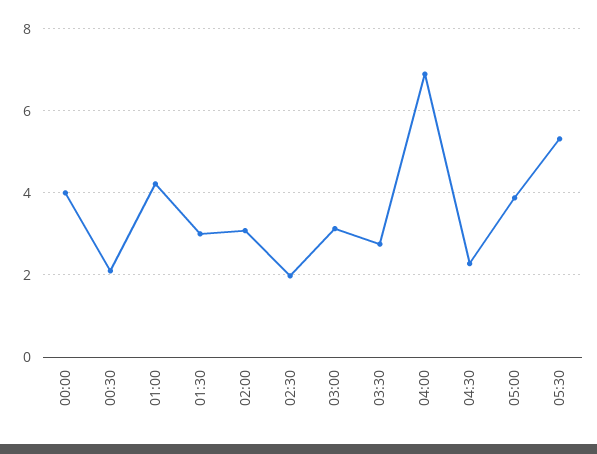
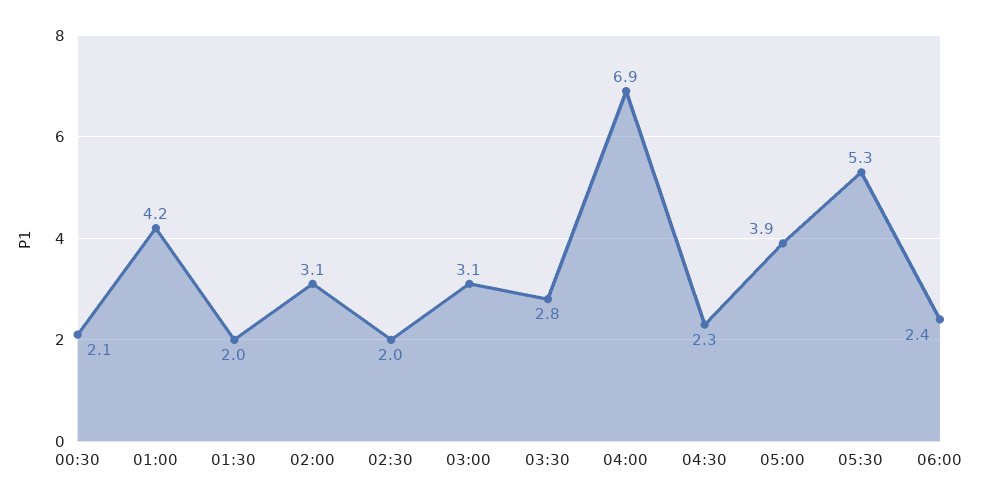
00:00: 4 -> none
01:30: 3 -> 2
06:00: none -> 2.4

